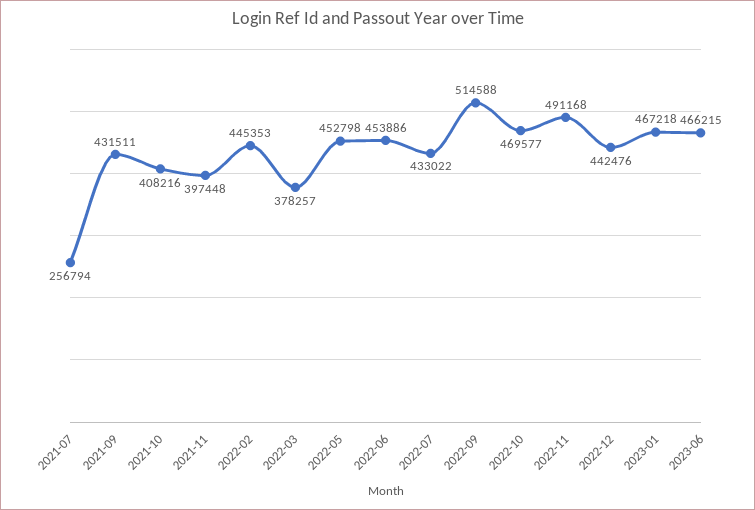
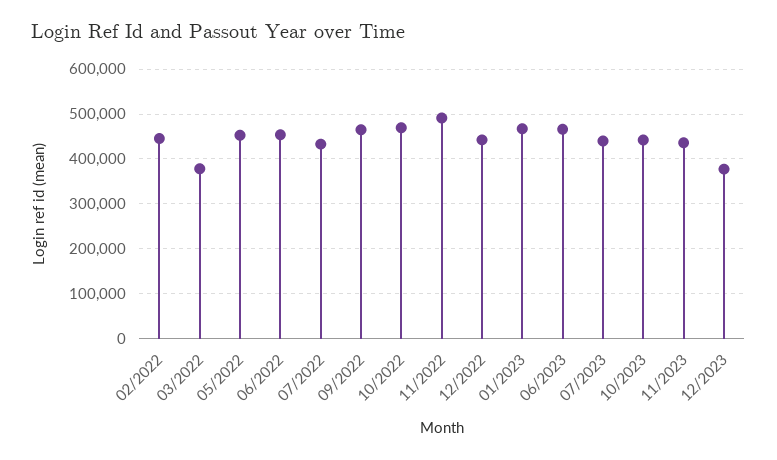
2021-07: 256794 -> none
2021-09: 431511 -> none
2021-10: 408216 -> none
2021-11: 397448 -> none
2022-09: 514588 -> 460000
07/2023: none -> 440000
10/2023: none -> 440000
11/2023: none -> 440000
12/2023: none -> 380000

